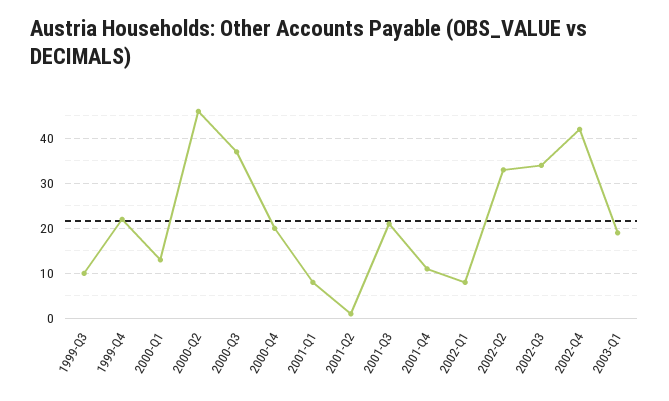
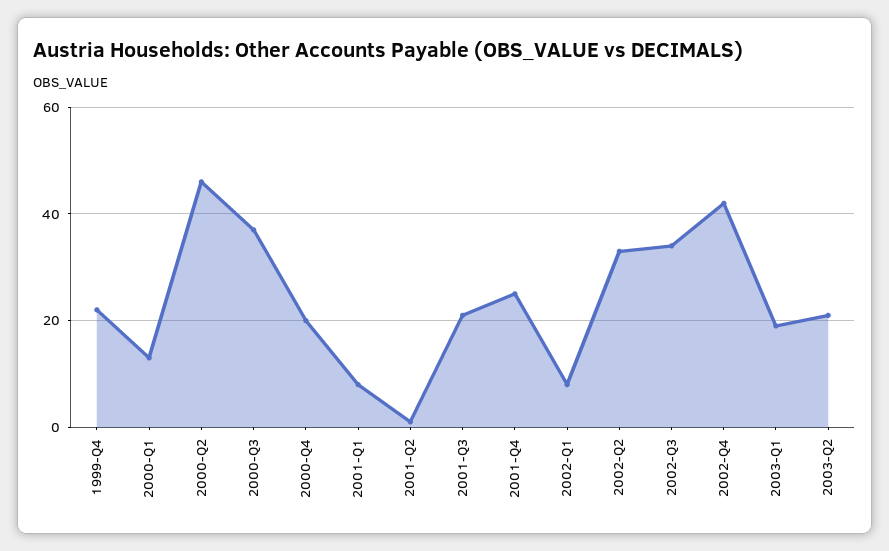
1999-Q3: 10 -> none
2001-Q4: 10 -> 25
2003-Q2: none -> 20

